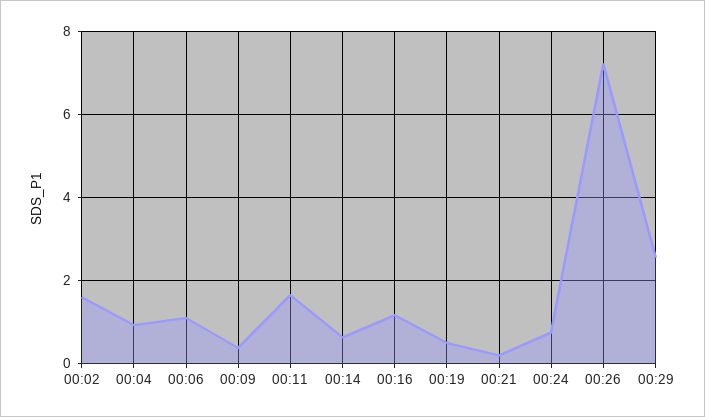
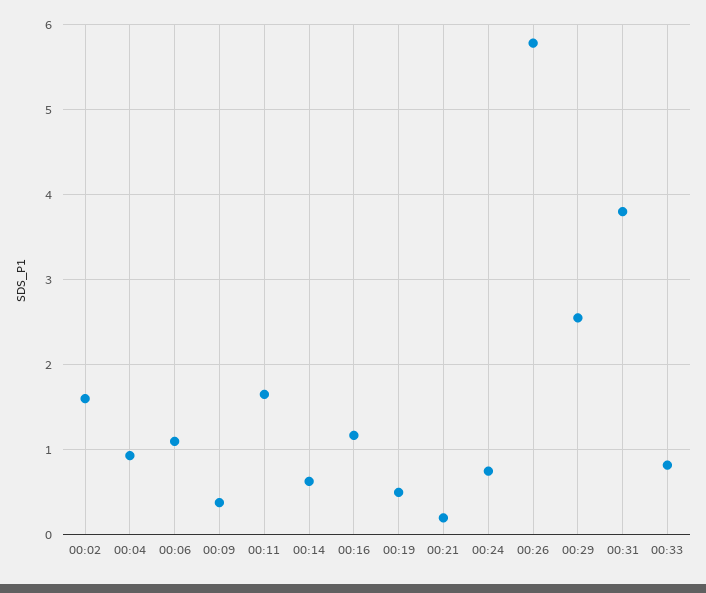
00:26: 7.2 -> 5.8
00:31: none -> 3.8
00:33: none -> 0.8

